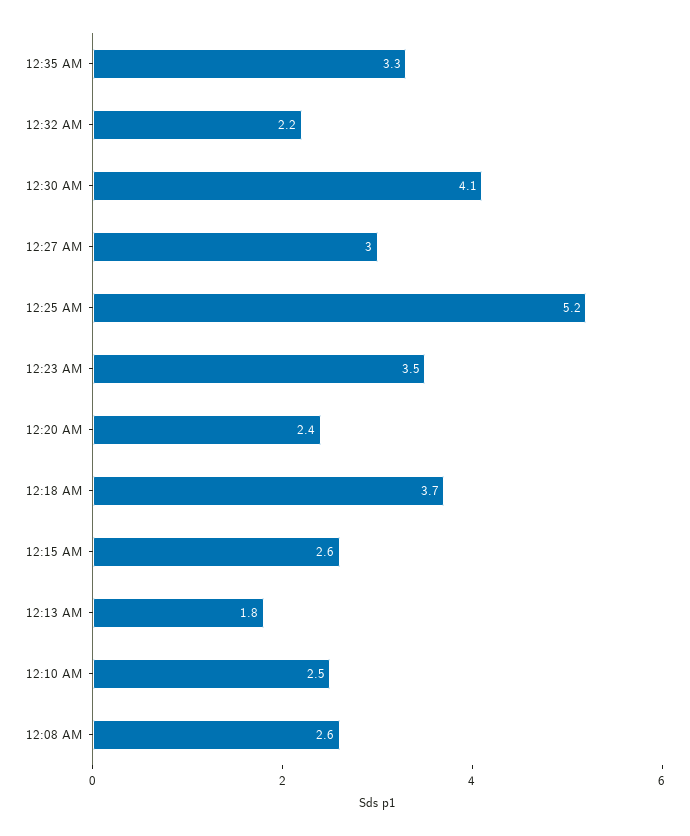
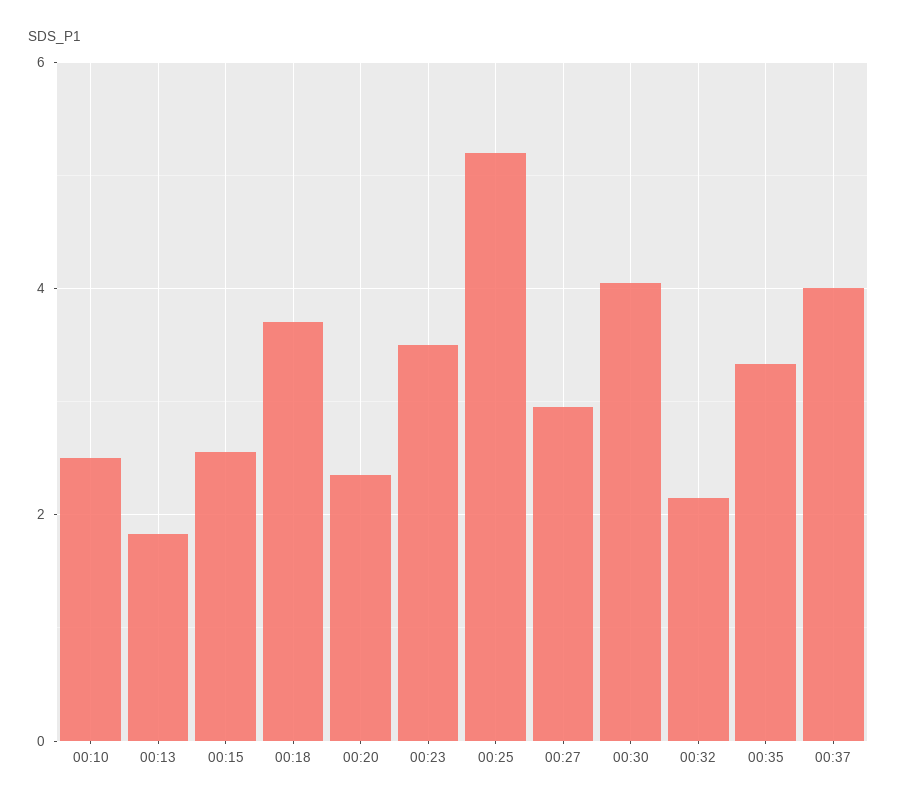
12:08 AM: 2.6 -> none
00:37: none -> 4

